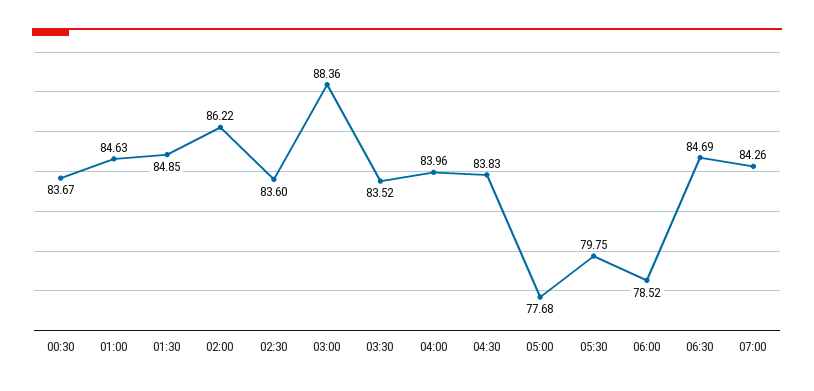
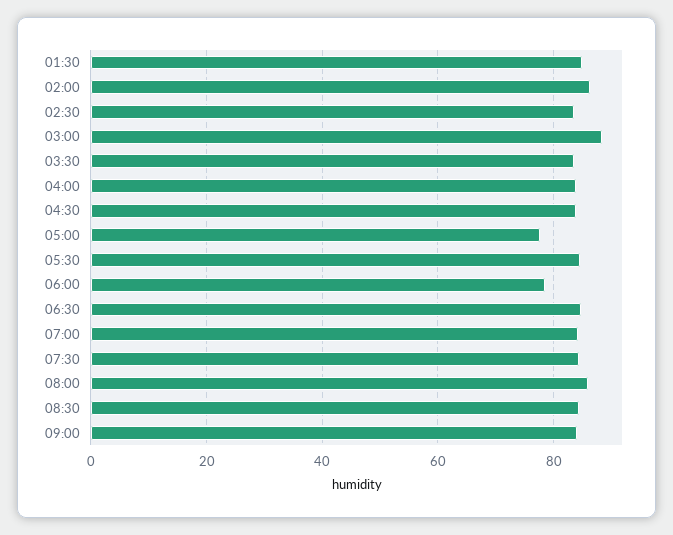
00:30: 83.67 -> none
01:00: 84.63 -> none
05:30: 79.75 -> 84
07:30: none -> 84
08:00: none -> 86
08:30: none -> 84
09:00: none -> 84

